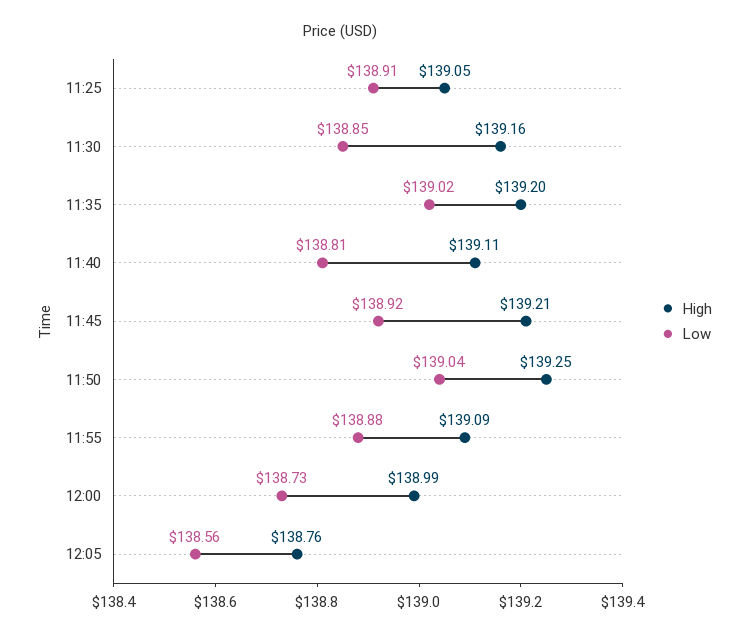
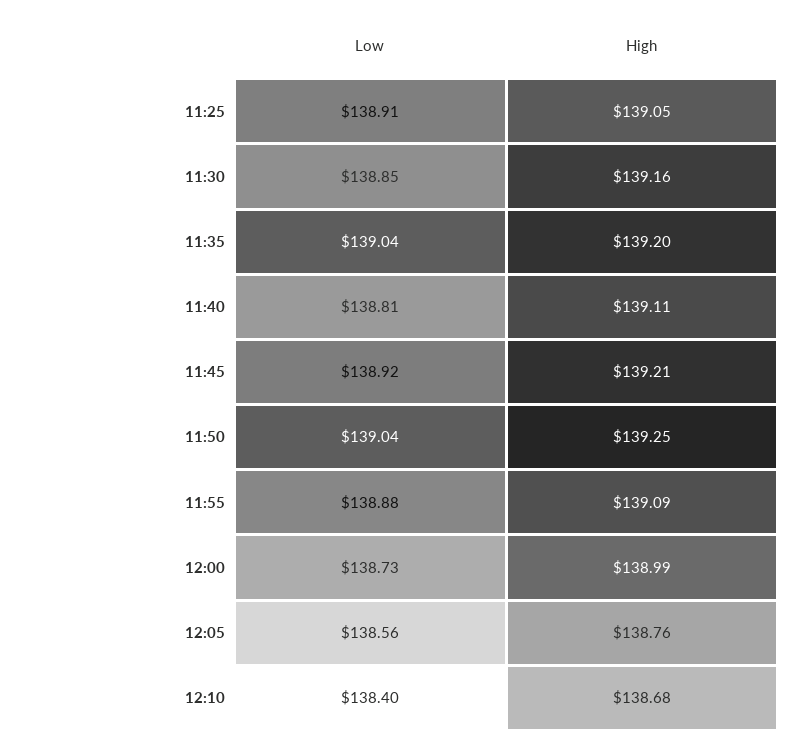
Low, 11:35: 139.02 -> 139.04
Low, 12:10: none -> 138.4
High, 12:10: none -> 138.68

